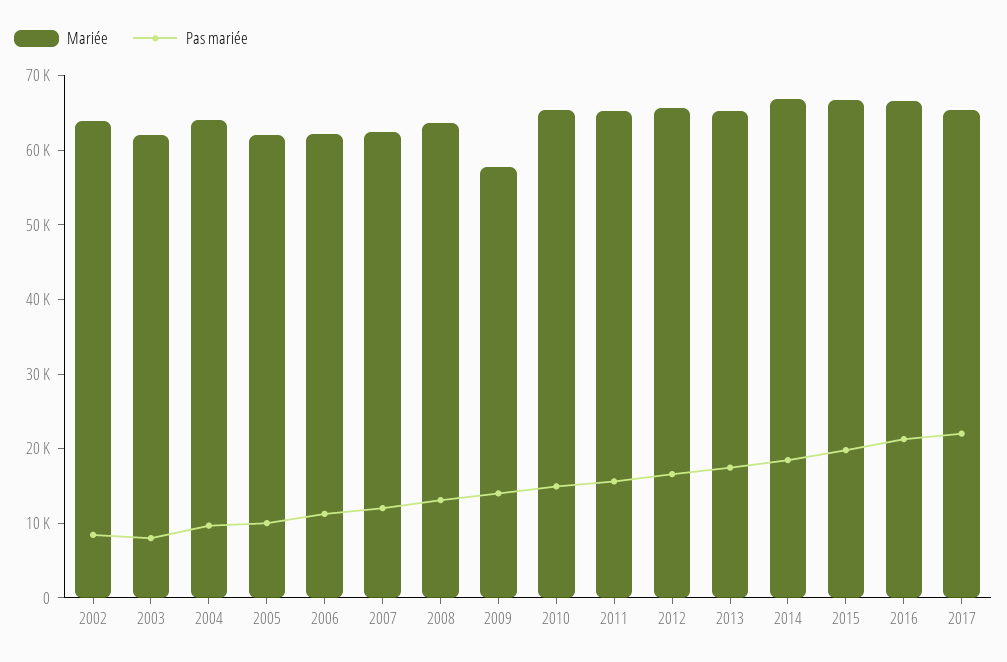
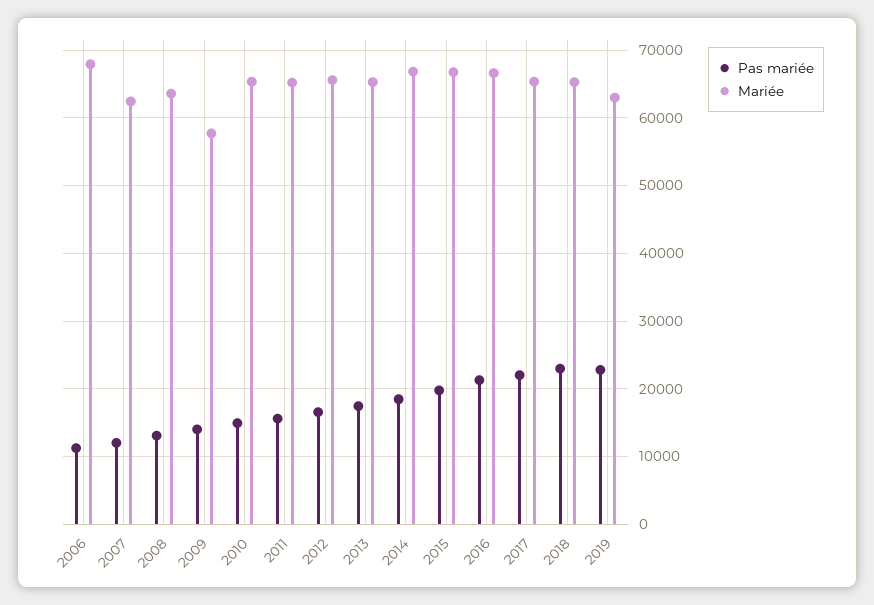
Mariée, 2002: 64000 -> none
Pas mariée, 2002: 8000 -> none
Mariée, 2003: 62000 -> none
Pas mariée, 2003: 8000 -> none
Mariée, 2004: 64000 -> none
Pas mariée, 2004: 10000 -> none
Mariée, 2005: 62000 -> none
Pas mariée, 2005: 10000 -> none
Mariée, 2006: 62000 -> 68000
Pas mariée, 2018: none -> 23000
Mariée, 2018: none -> 65000
Pas mariée, 2019: none -> 23000
Mariée, 2019: none -> 63000

